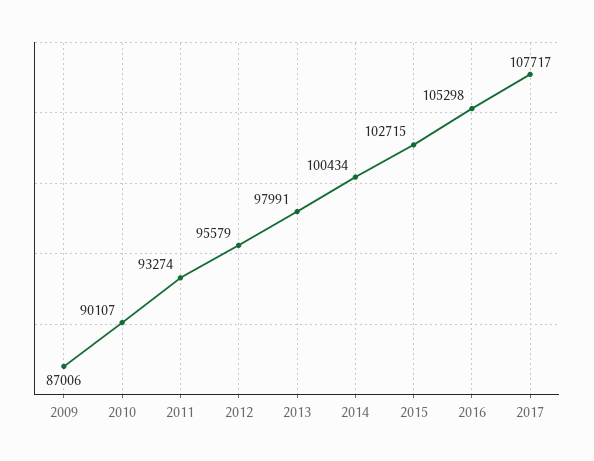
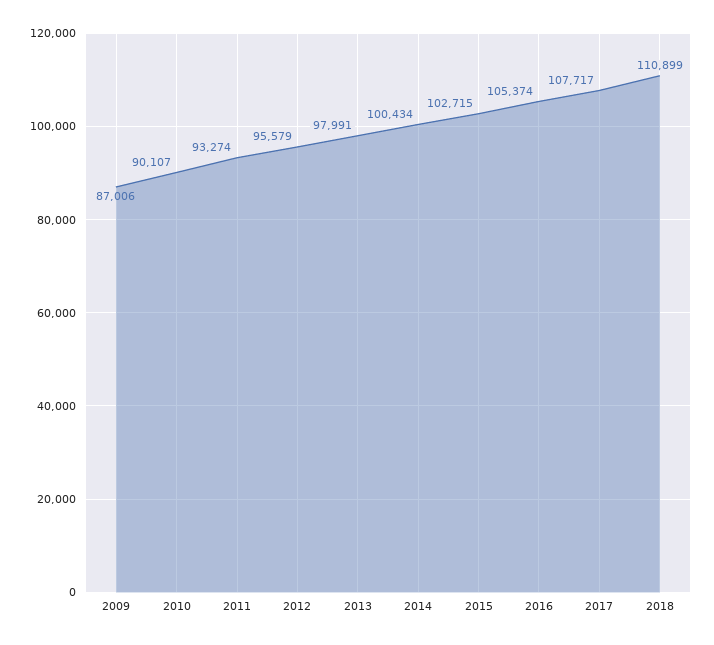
2016: 105298 -> 105374
2018: none -> 110899

